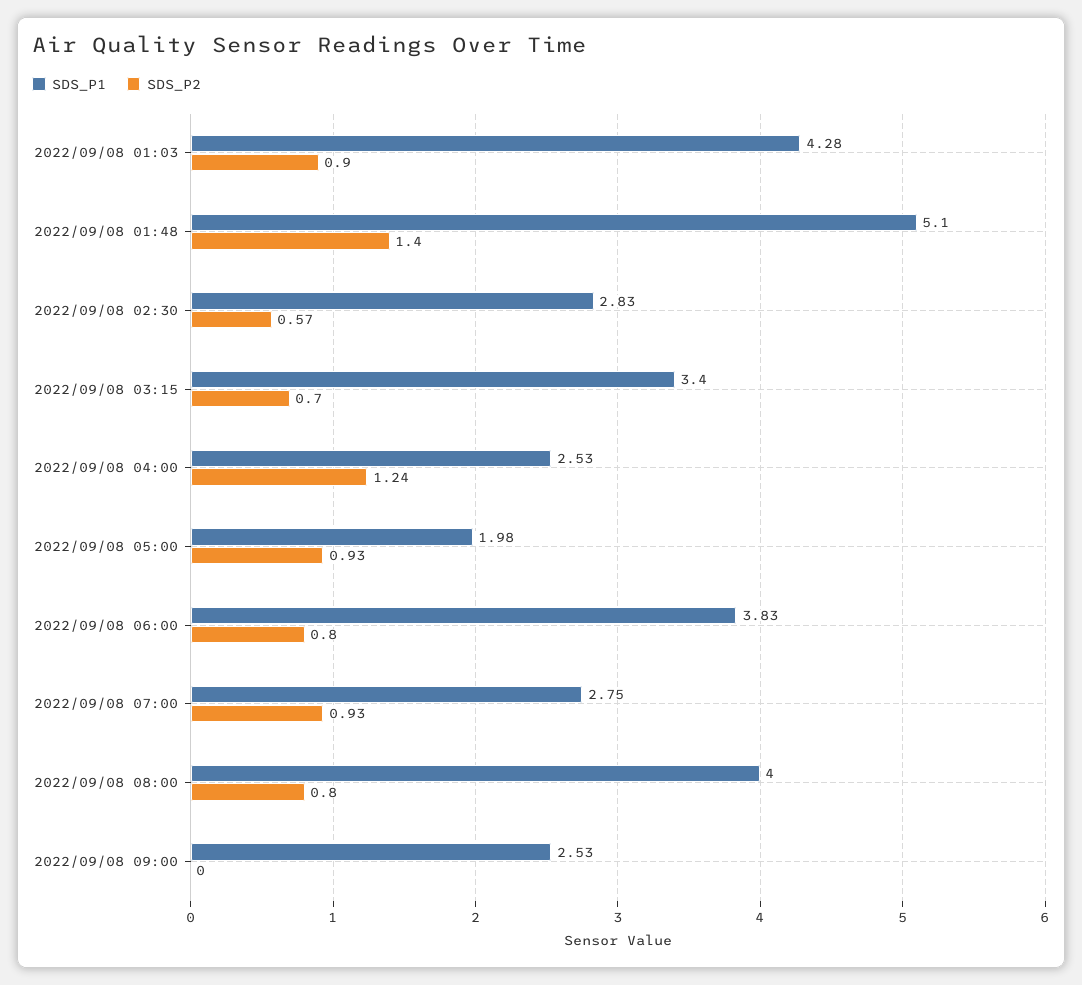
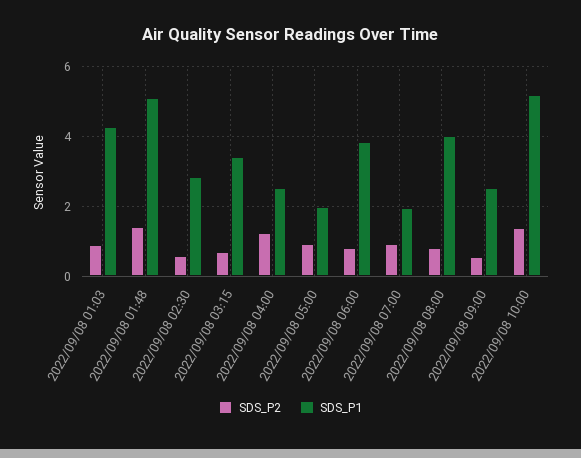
SDS_P1, 2022/09/08 07:00: 2.75 -> 2
SDS_P2, 2022/09/08 09:00: 0 -> 0.6
SDS_P2, 2022/09/08 10:00: none -> 1.4
SDS_P1, 2022/09/08 10:00: none -> 5.2

